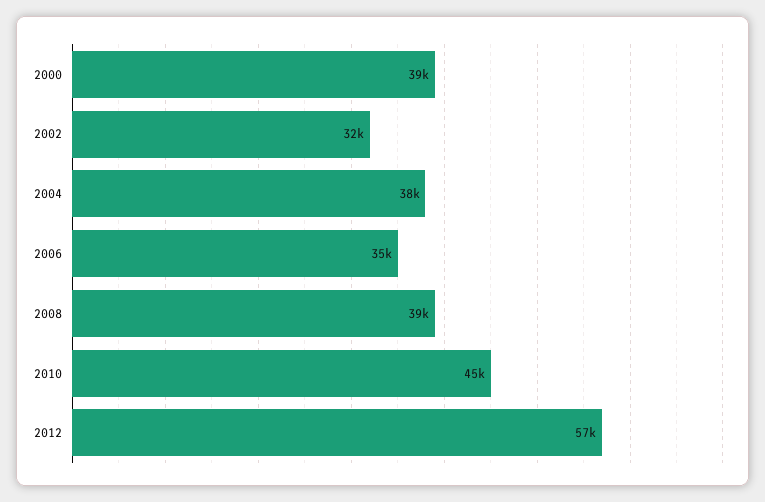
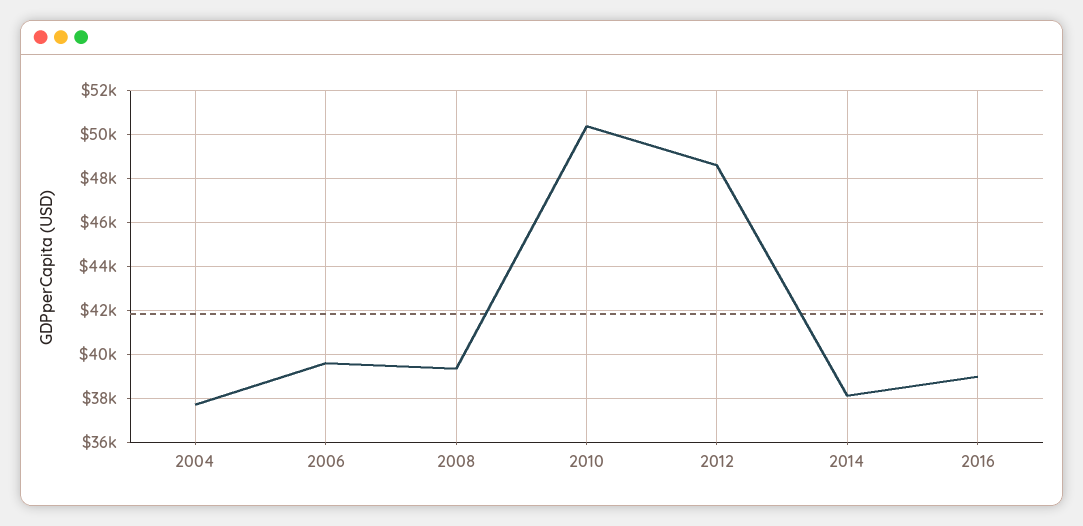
2000: 39000 -> none
2002: 32000 -> none
2006: 35000 -> 39500
2010: 45000 -> 50500
2012: 57000 -> 48500
2014: none -> 38000
2016: none -> 39000

